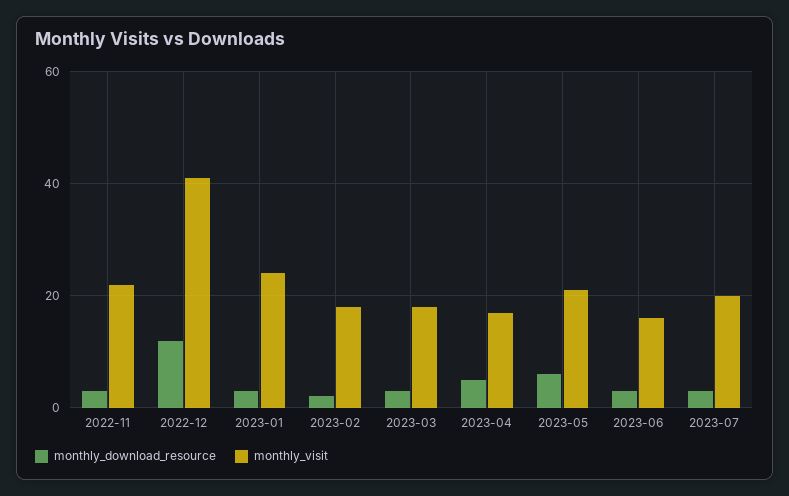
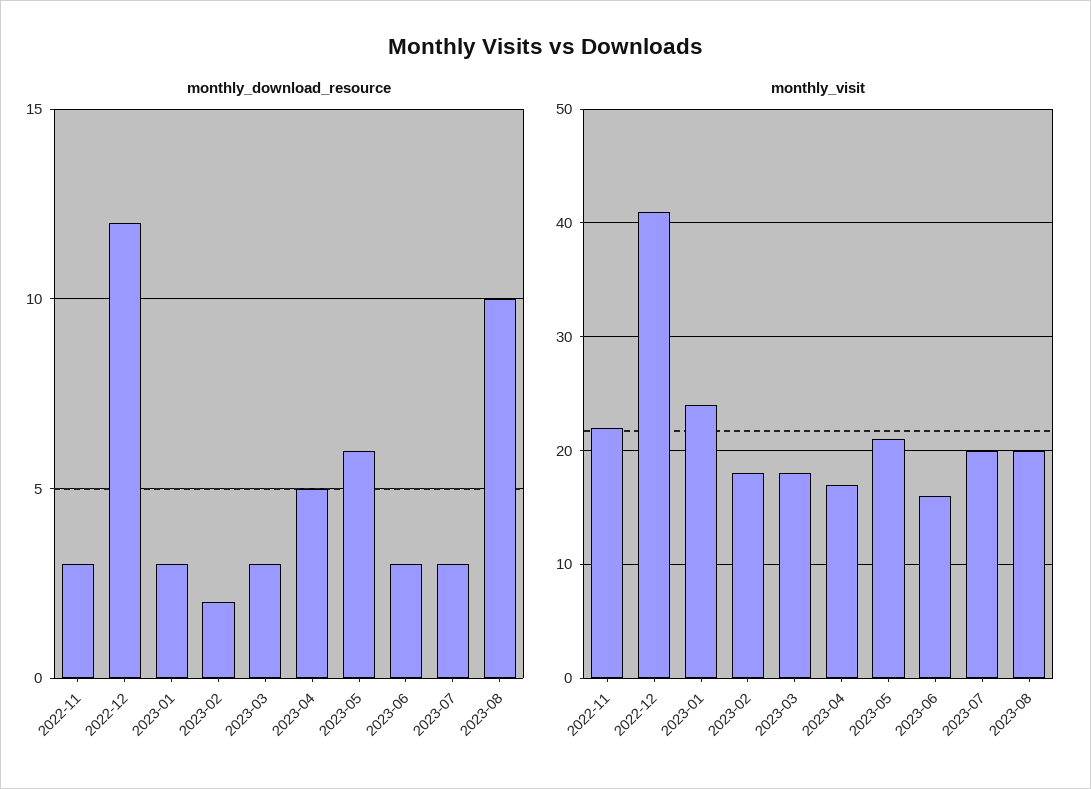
monthly_download_resource, 2023-08: none -> 10
monthly_visit, 2023-08: none -> 20

